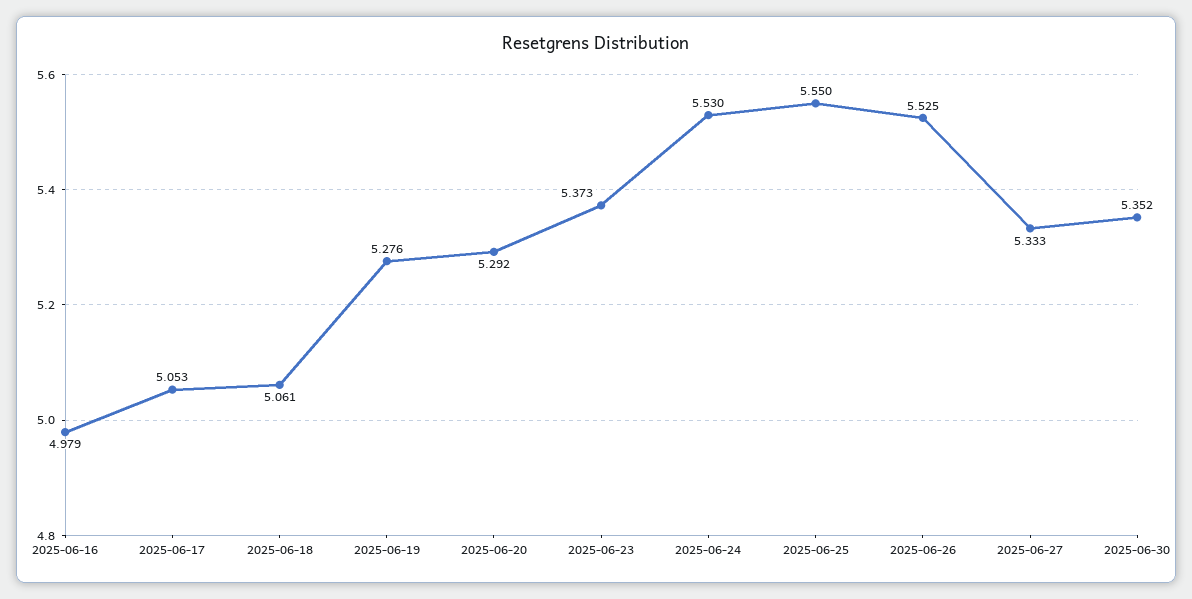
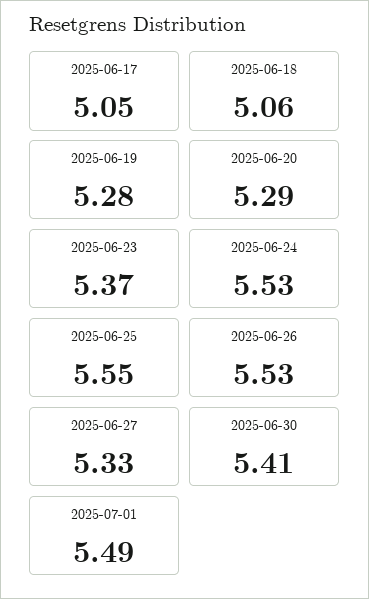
2025-06-16: 4.979 -> none
2025-06-30: 5.352 -> 5.41
2025-07-01: none -> 5.49

